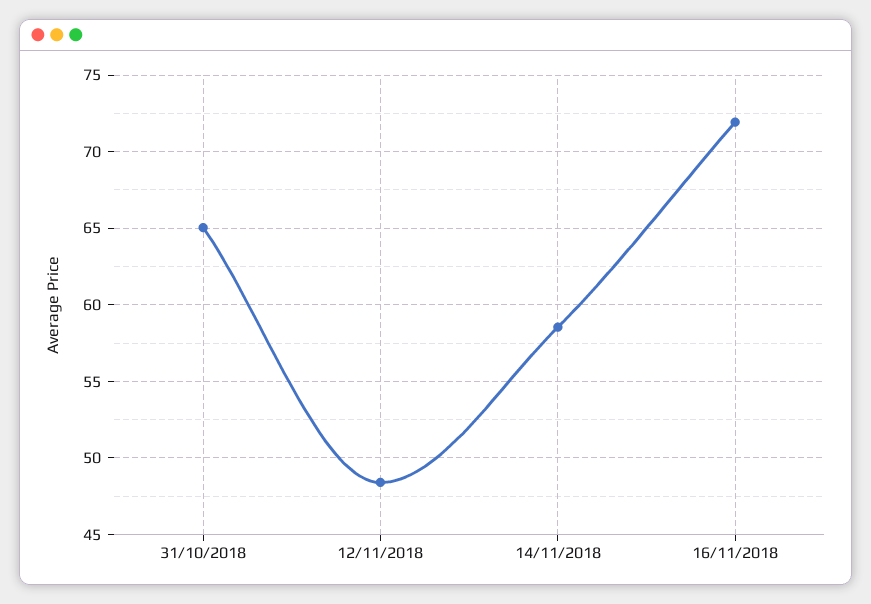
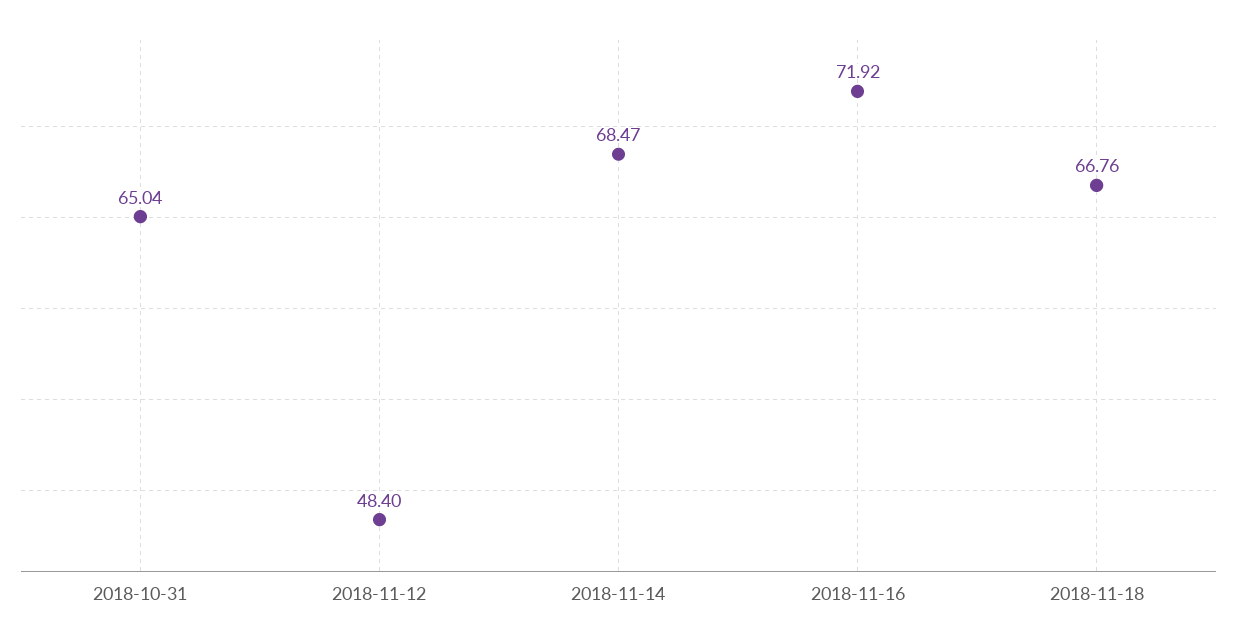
14/11/2018: 58.5 -> 68.47
2018-11-18: none -> 66.76

